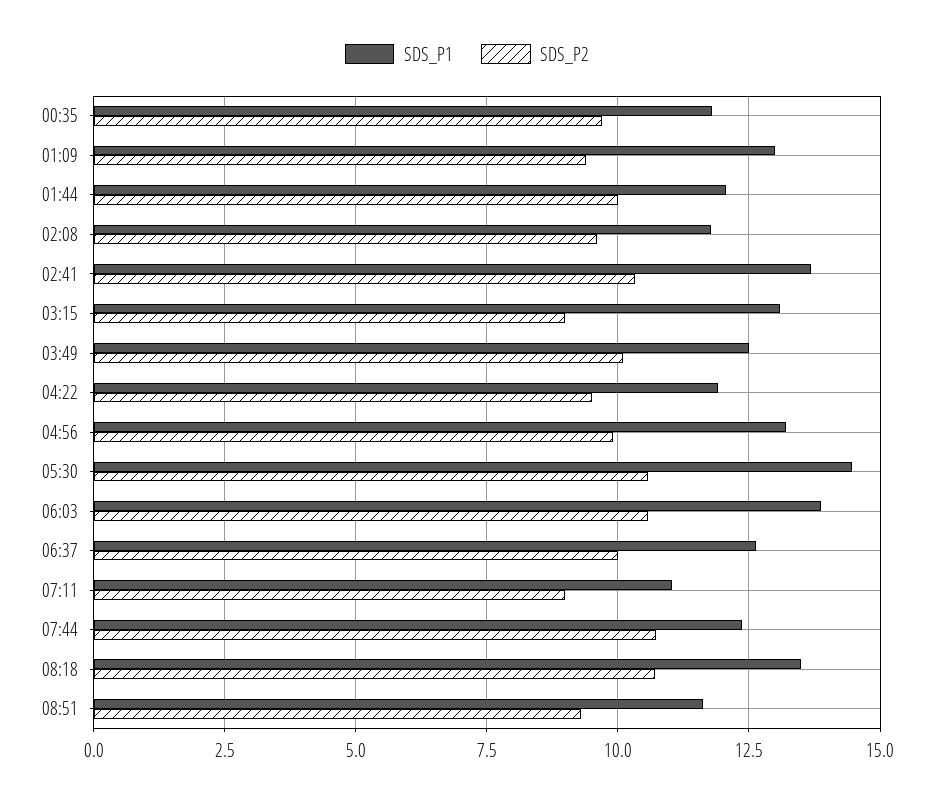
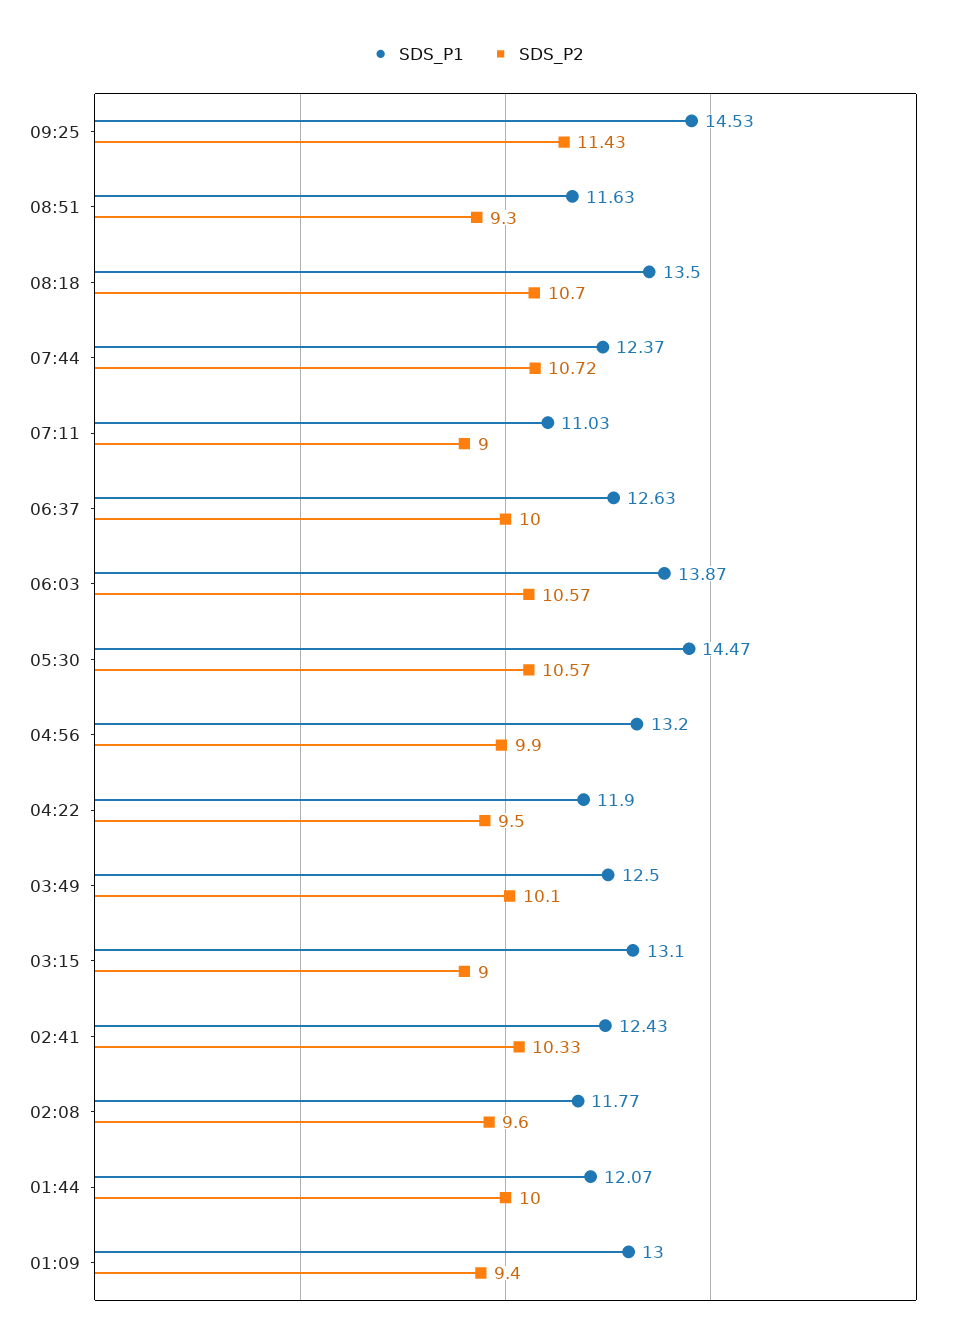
SDS_P1, 00:35: 11.75 -> none
SDS_P2, 00:35: 9.75 -> none
SDS_P1, 02:41: 13.75 -> 12.43
SDS_P1, 09:25: none -> 14.53
SDS_P2, 09:25: none -> 11.43

